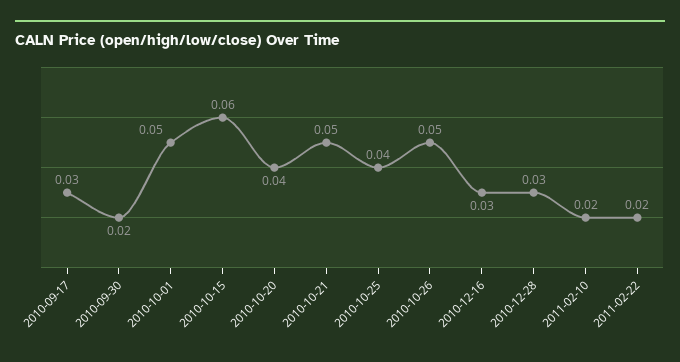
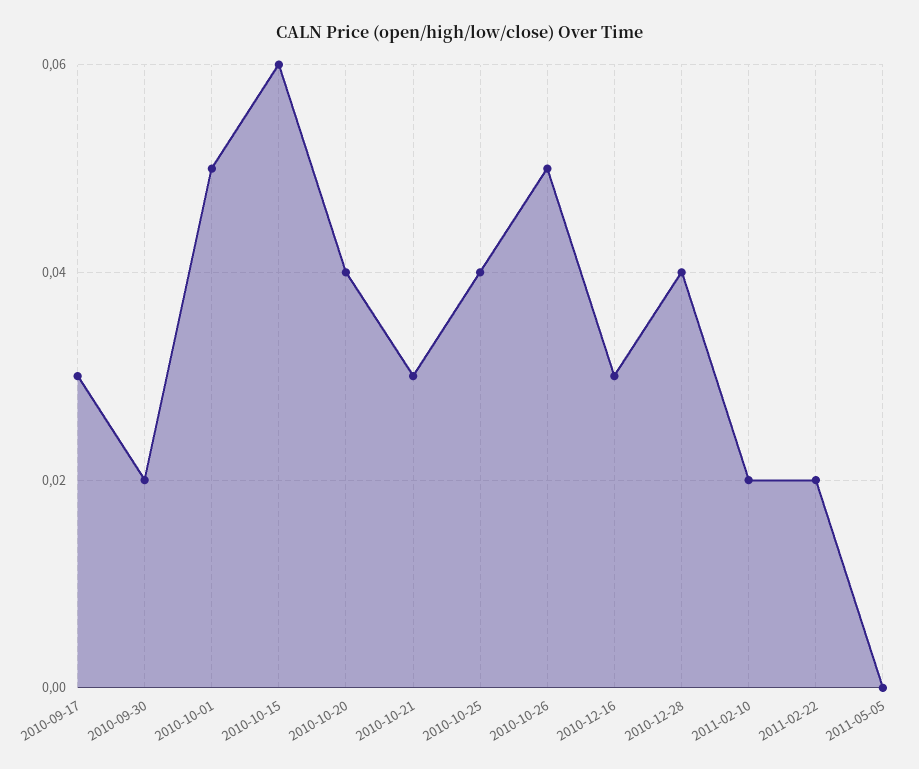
2010-10-21: 0.05 -> 0.03
2010-12-28: 0.03 -> 0.04
2011-05-05: none -> 0

